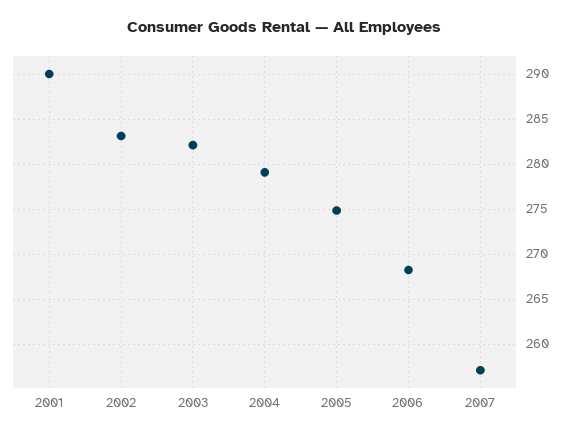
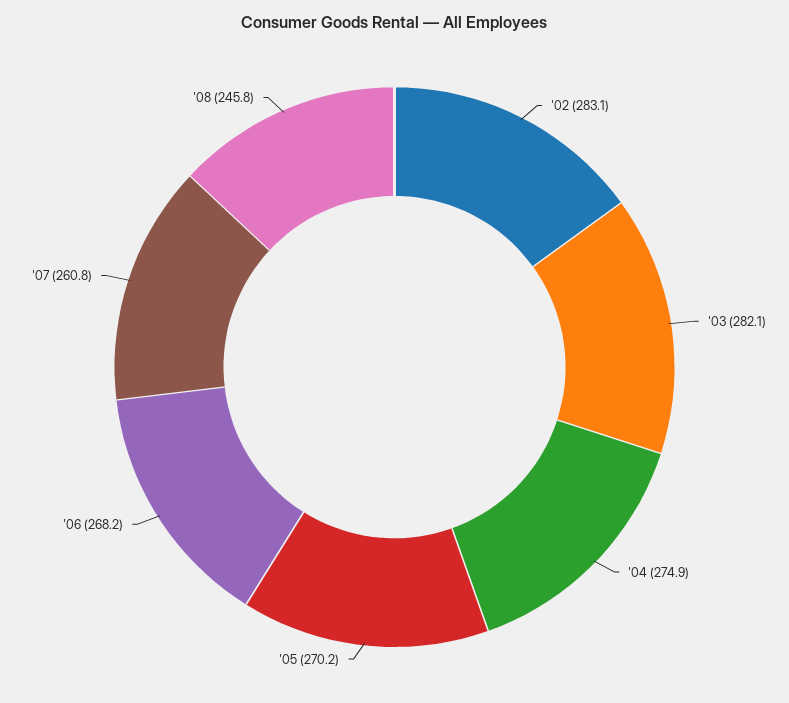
2001: 290 -> none
2004: 279 -> 274.9
2005: 275 -> 270.2
2007: 257 -> 260.8
'08: none -> 245.8

